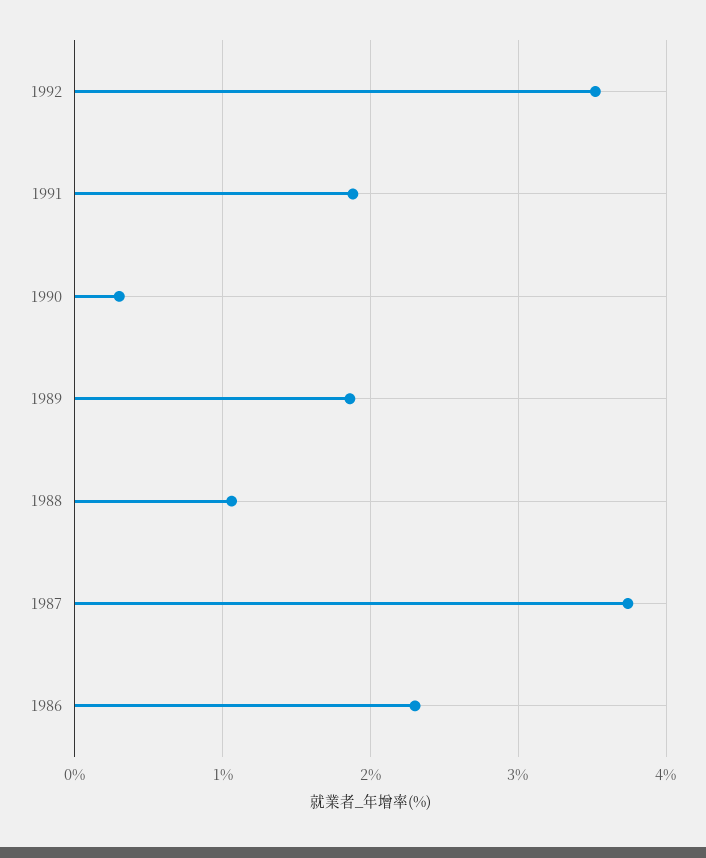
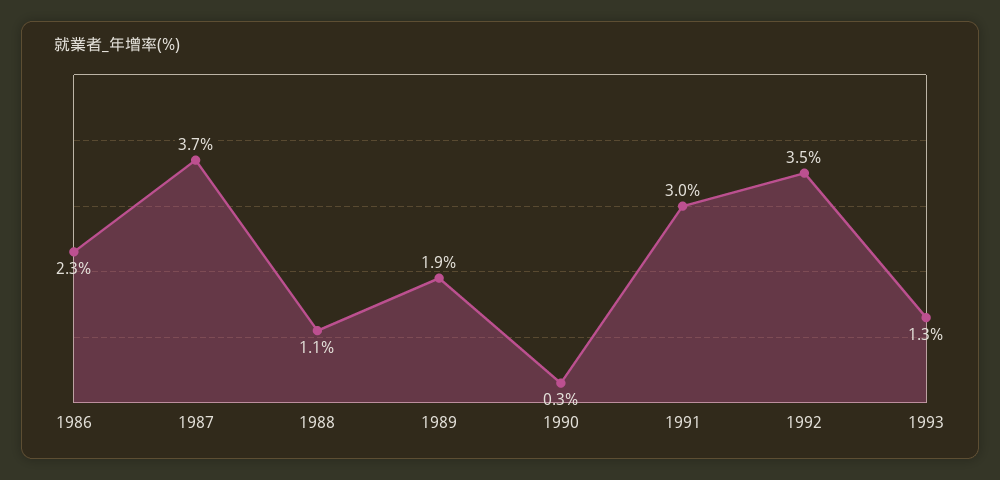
1991: 1.9 -> 3
1993: none -> 1.3

